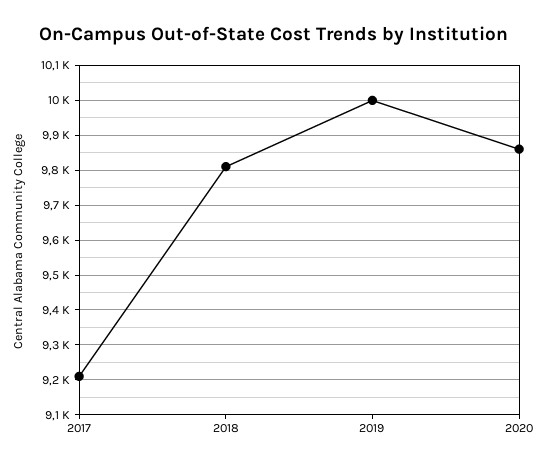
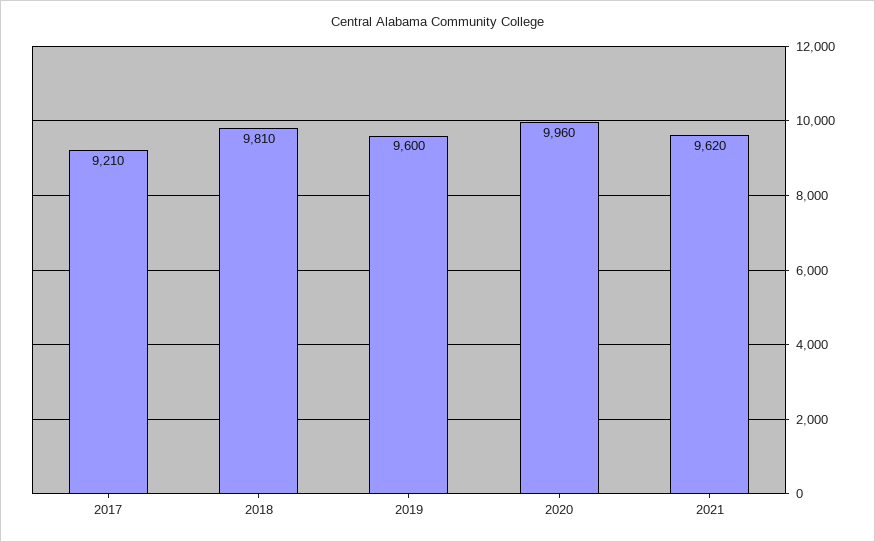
2019: 10000 -> 9600
2020: 9860 -> 9960
2021: none -> 9620

